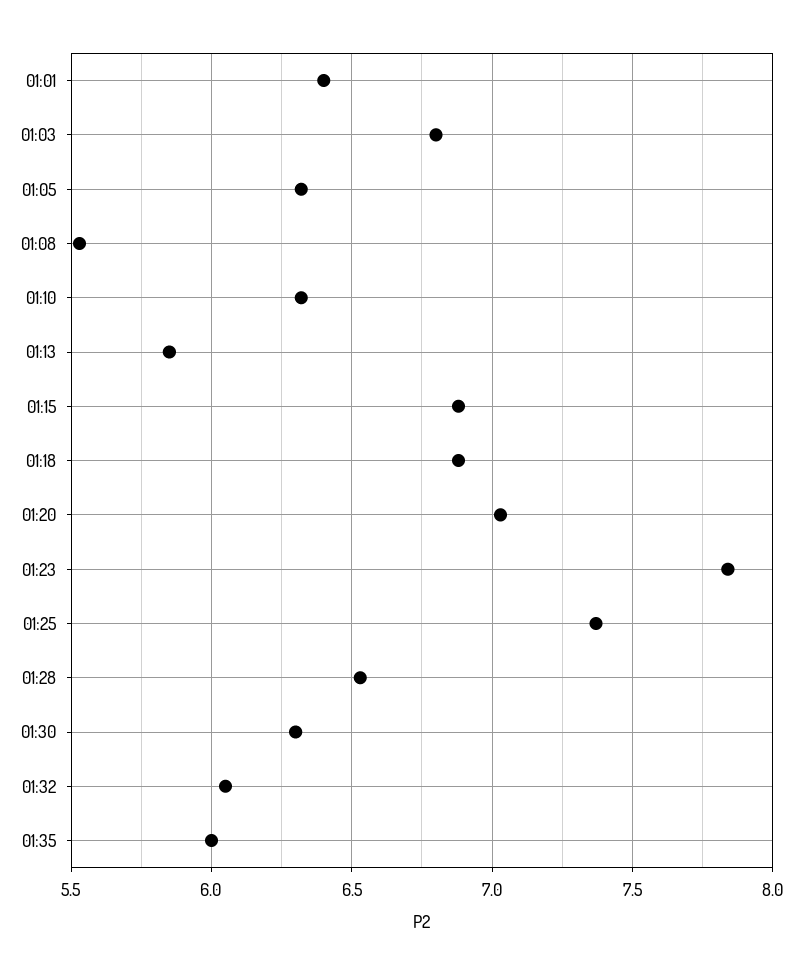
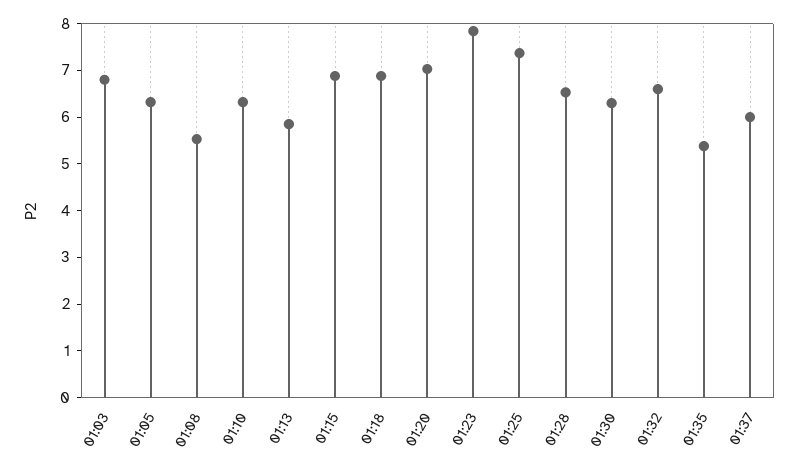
01:01: 6.4 -> none
01:32: 6.05 -> 6.6
01:35: 6 -> 5.4
01:37: none -> 6

